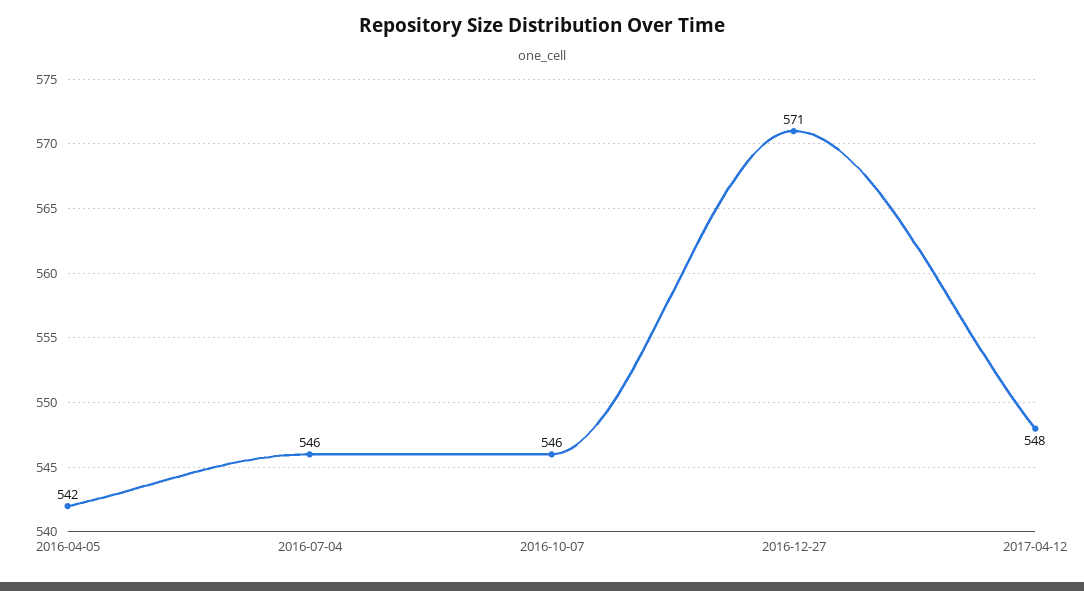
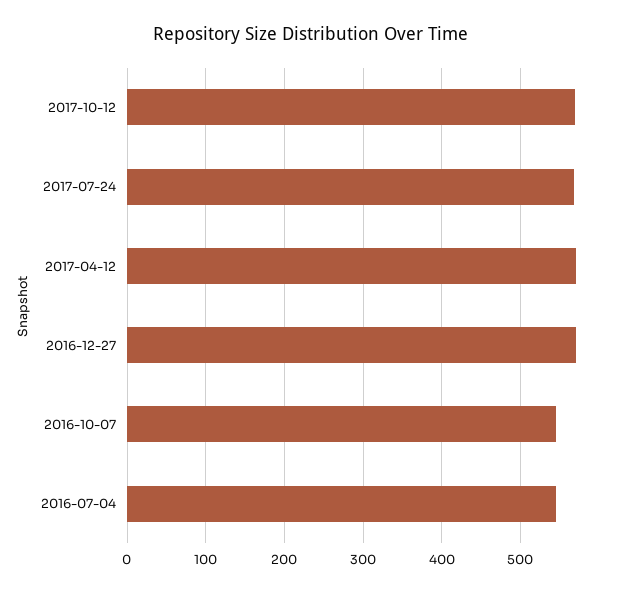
2016-04-05: 542 -> none
2017-04-12: 548 -> 570
2017-10-12: none -> 570
2017-07-24: none -> 570

